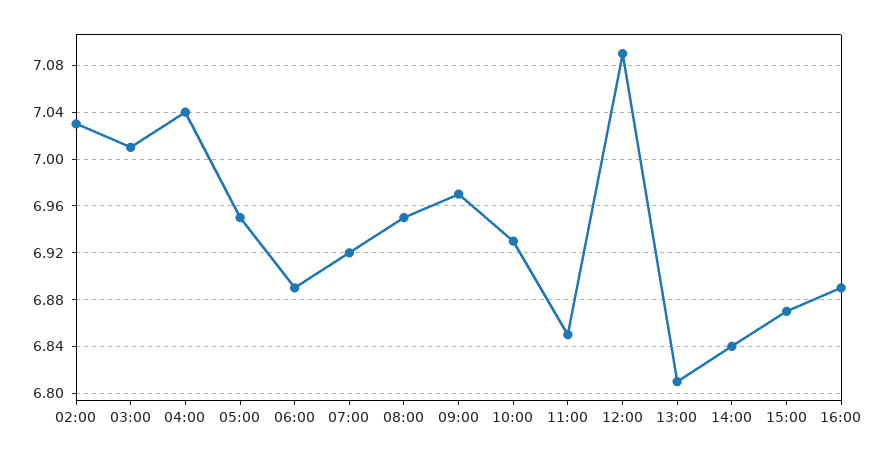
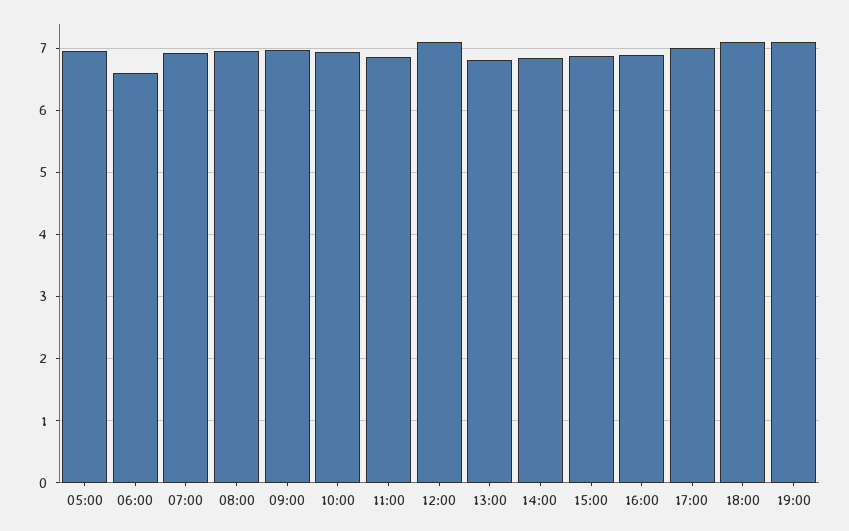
02:00: 7.03 -> none
03:00: 7.01 -> none
04:00: 7.04 -> none
06:00: 6.89 -> 6.6
17:00: none -> 7
18:00: none -> 7.1
19:00: none -> 7.1

